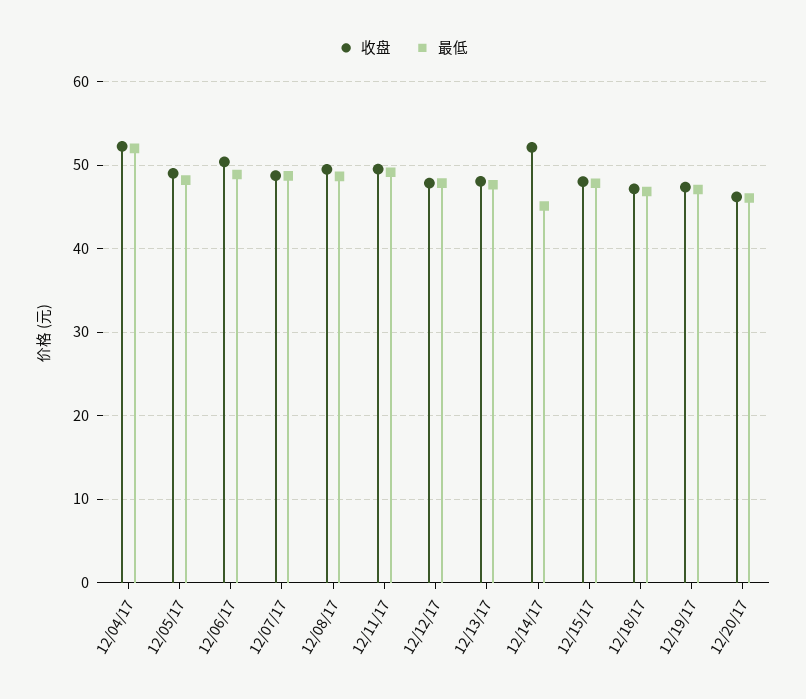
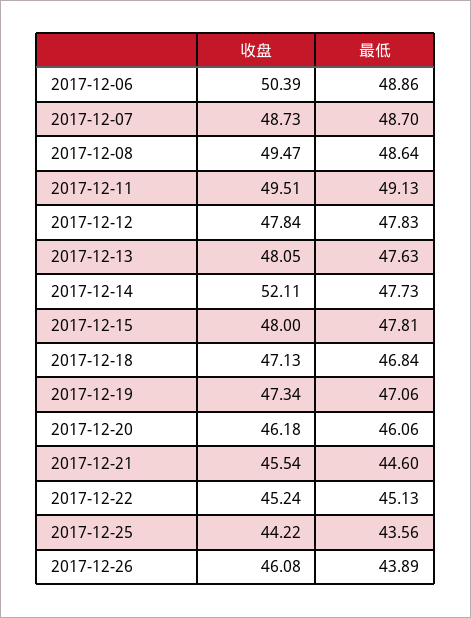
收盘, 12/04/17: 52 -> none
最低, 12/04/17: 52 -> none
收盘, 12/05/17: 49 -> none
最低, 12/05/17: 48 -> none
最低, 12/14/17: 45 -> 47.73
收盘, 2017-12-21: none -> 45.54
最低, 2017-12-21: none -> 44.6
收盘, 2017-12-22: none -> 45.24
最低, 2017-12-22: none -> 45.13
收盘, 2017-12-25: none -> 44.22
最低, 2017-12-25: none -> 43.56
收盘, 2017-12-26: none -> 46.08
最低, 2017-12-26: none -> 43.89

